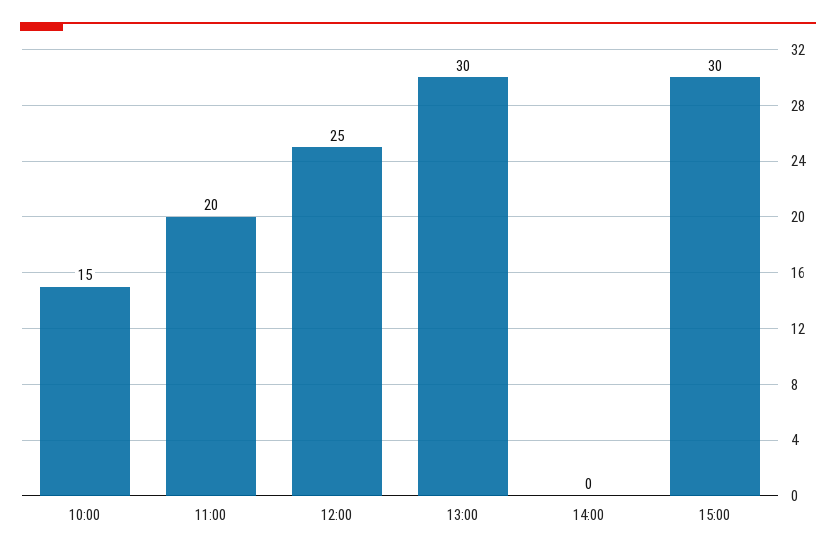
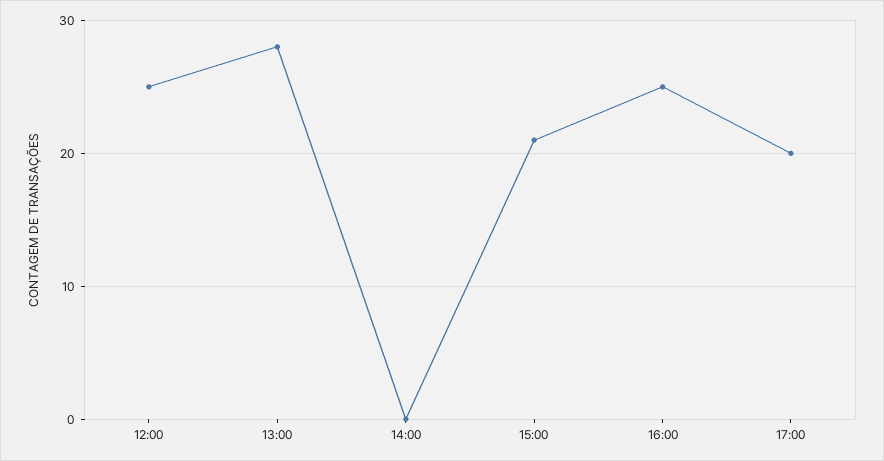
10:00: 15 -> none
11:00: 20 -> none
13:00: 30 -> 28
15:00: 30 -> 21
16:00: none -> 25
17:00: none -> 20

